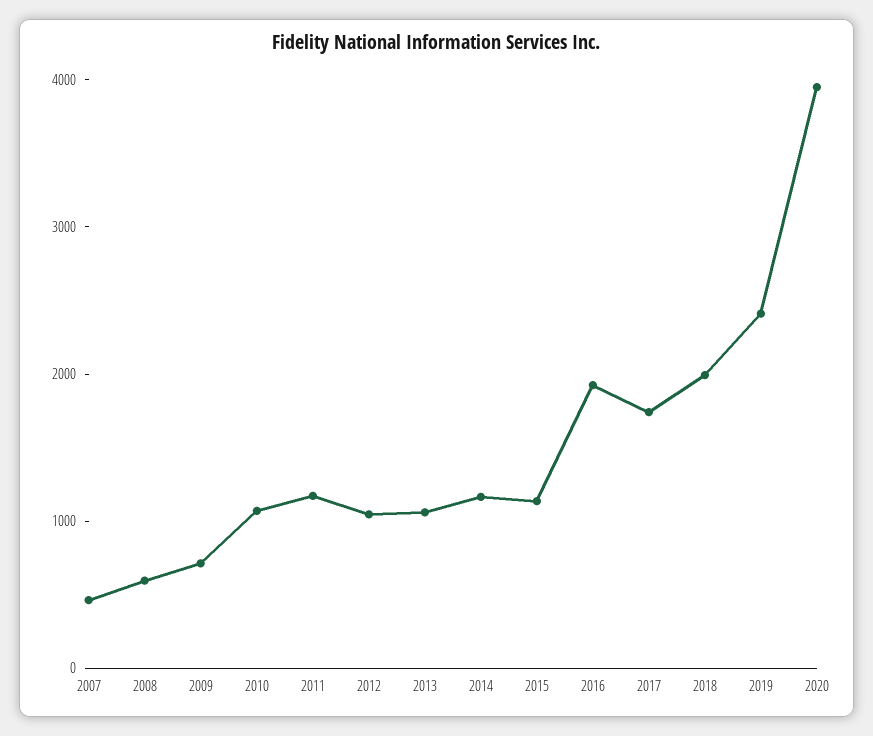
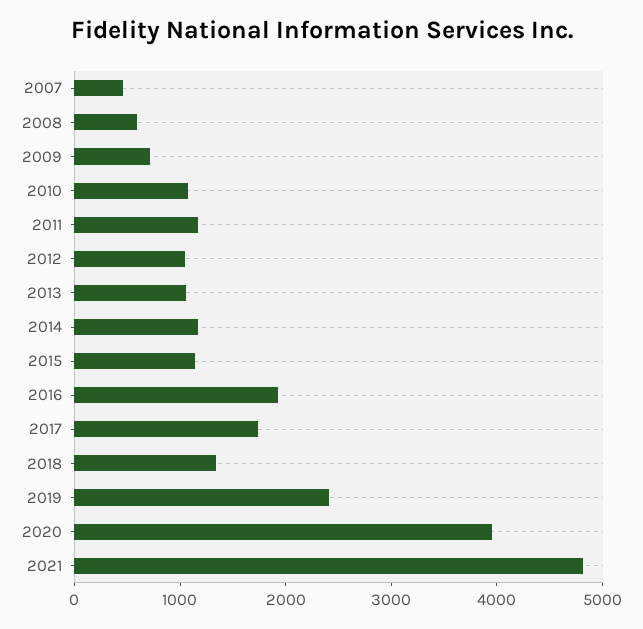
2018: 2000 -> 1400
2021: none -> 4800

